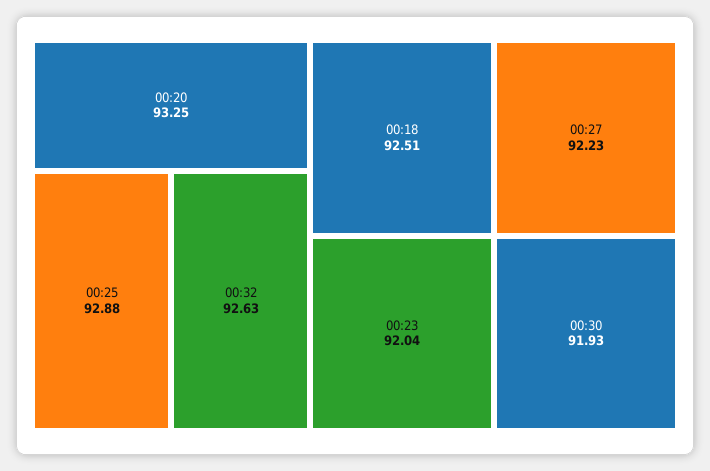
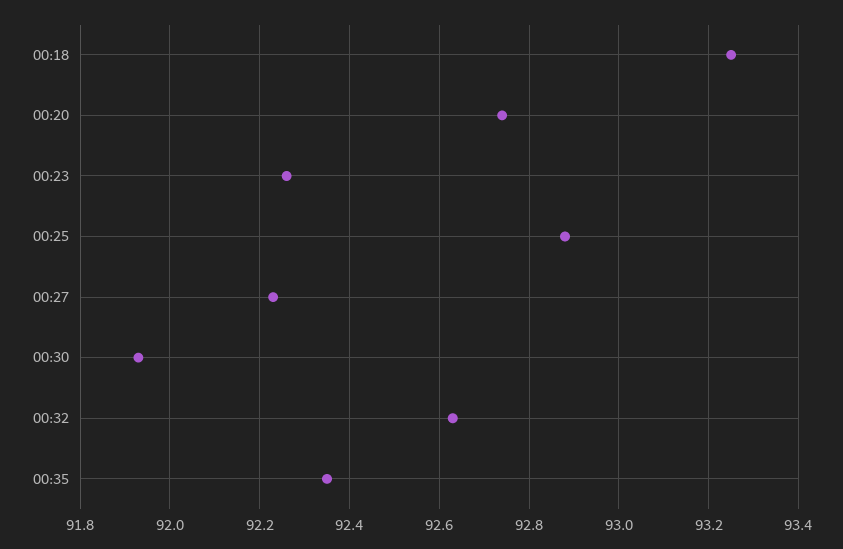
00:20: 93.25 -> 92.75
00:18: 92.51 -> 93.25
00:23: 92.04 -> 92.25
00:35: none -> 92.35

